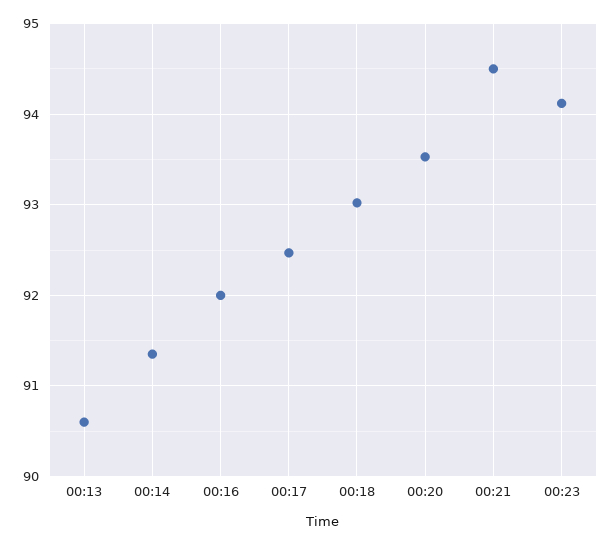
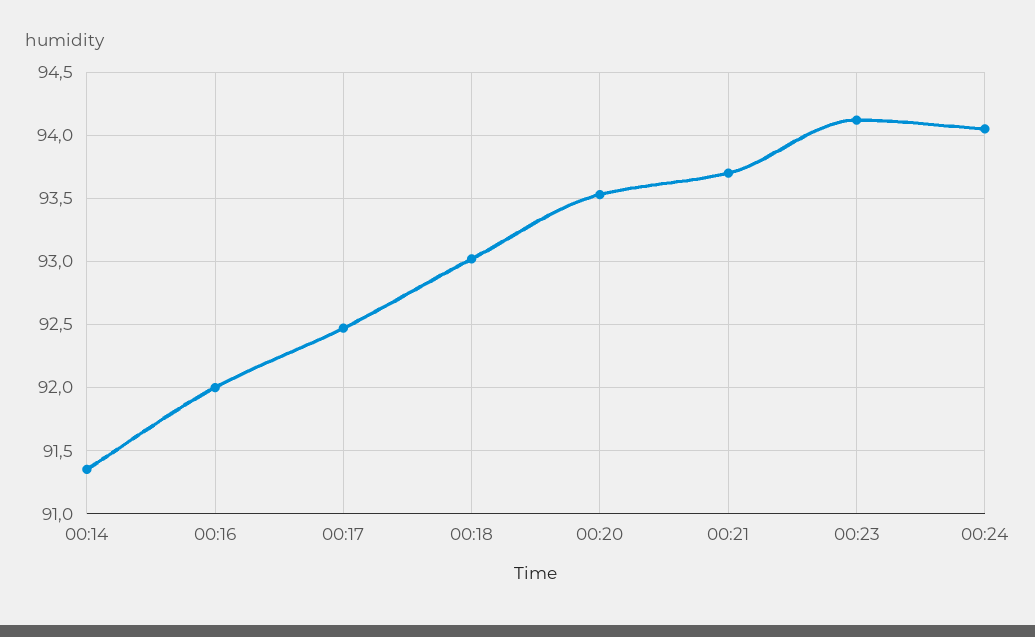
00:13: 90.6 -> none
00:21: 94.5 -> 93.7
00:24: none -> 94.05

